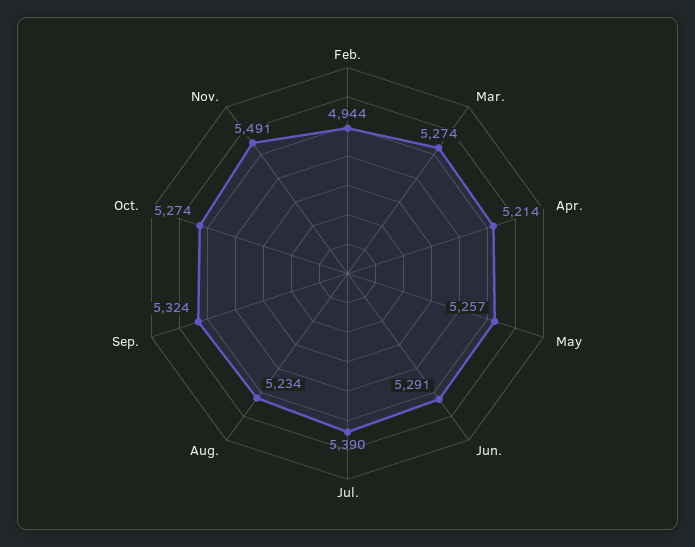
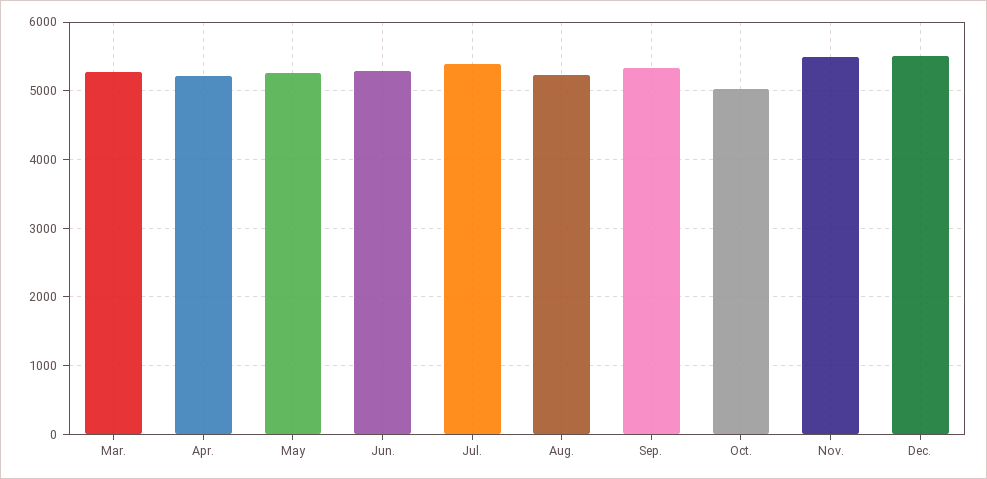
Feb.: 4944 -> none
Oct.: 5274 -> 5000
Dec.: none -> 5500

